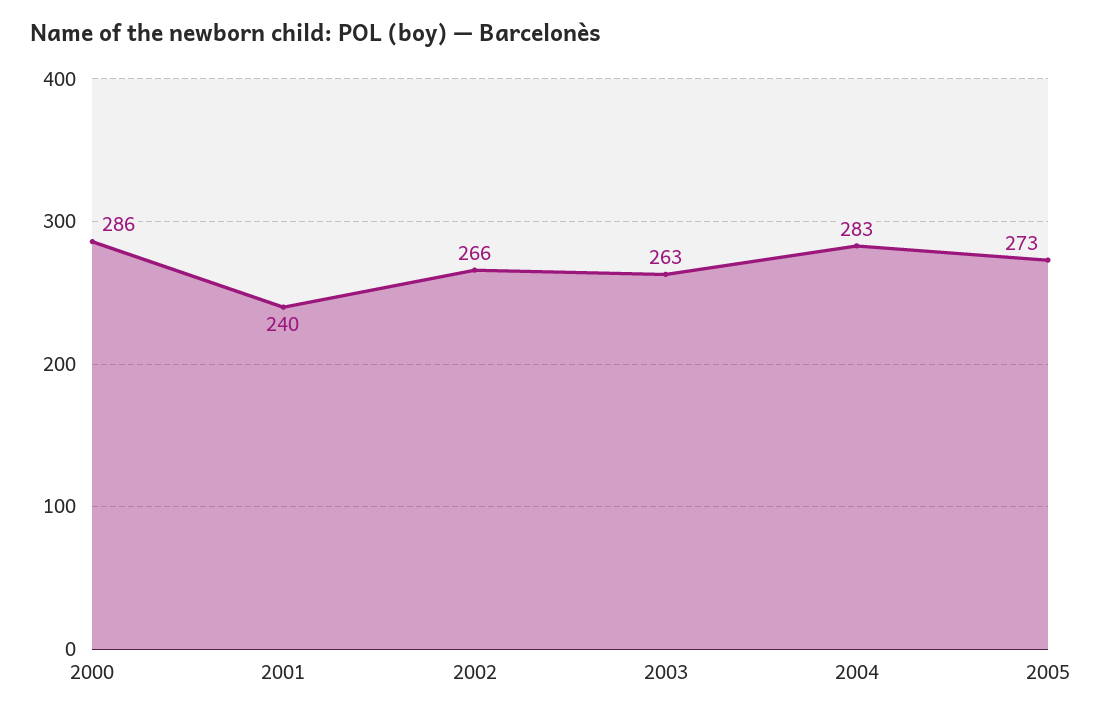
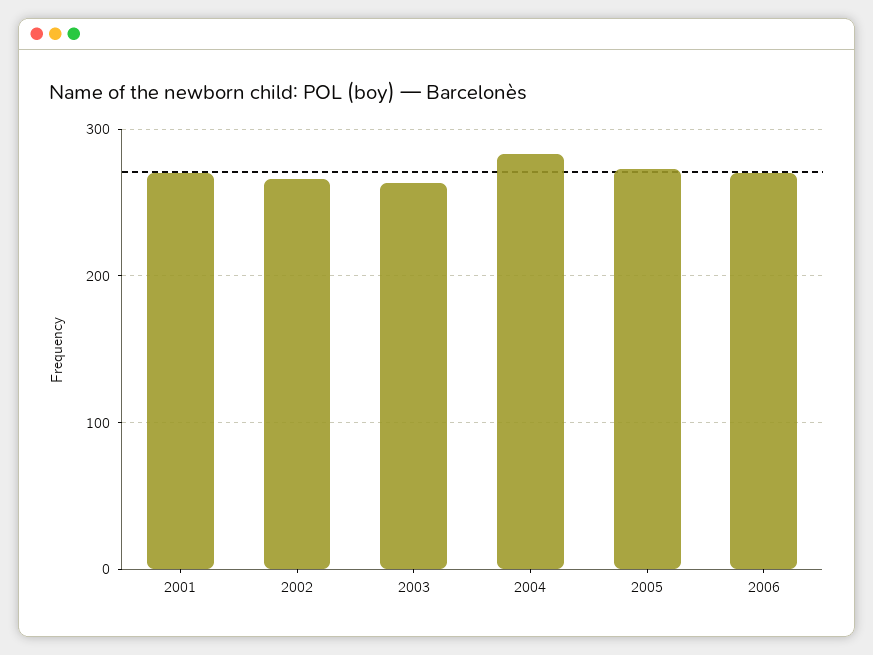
2000: 286 -> none
2001: 240 -> 270
2006: none -> 270

